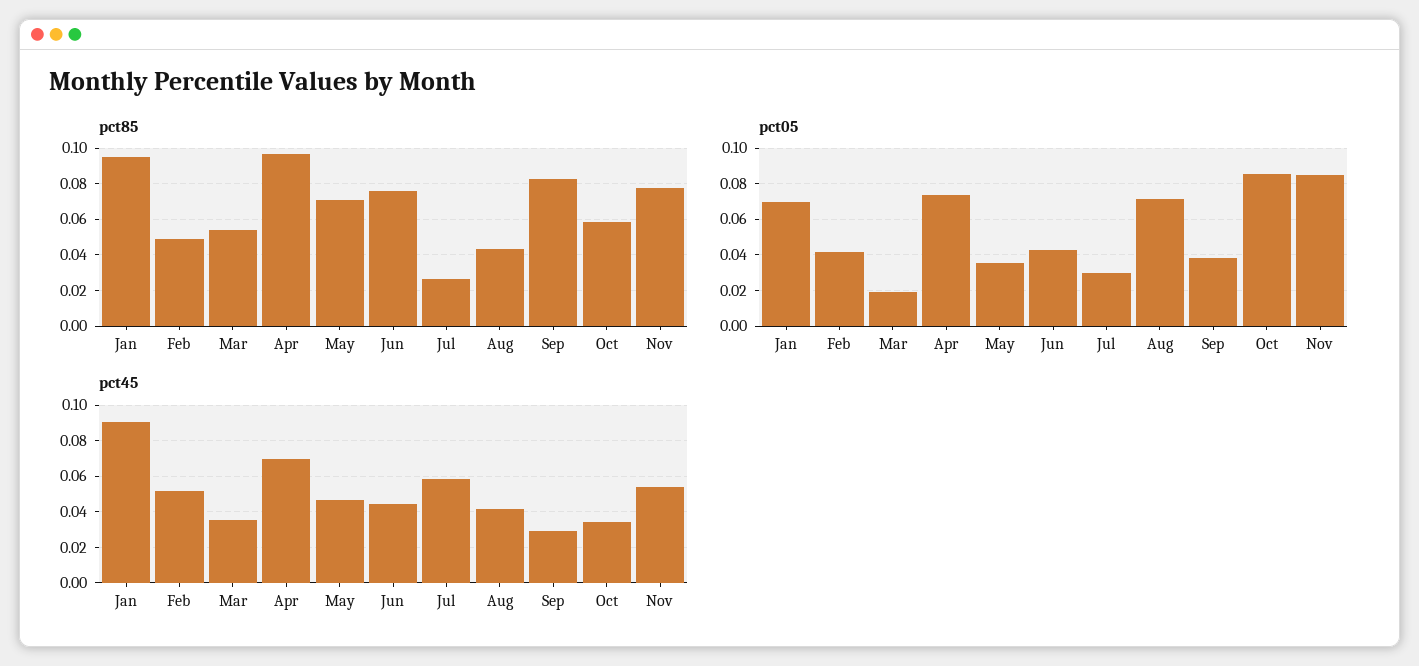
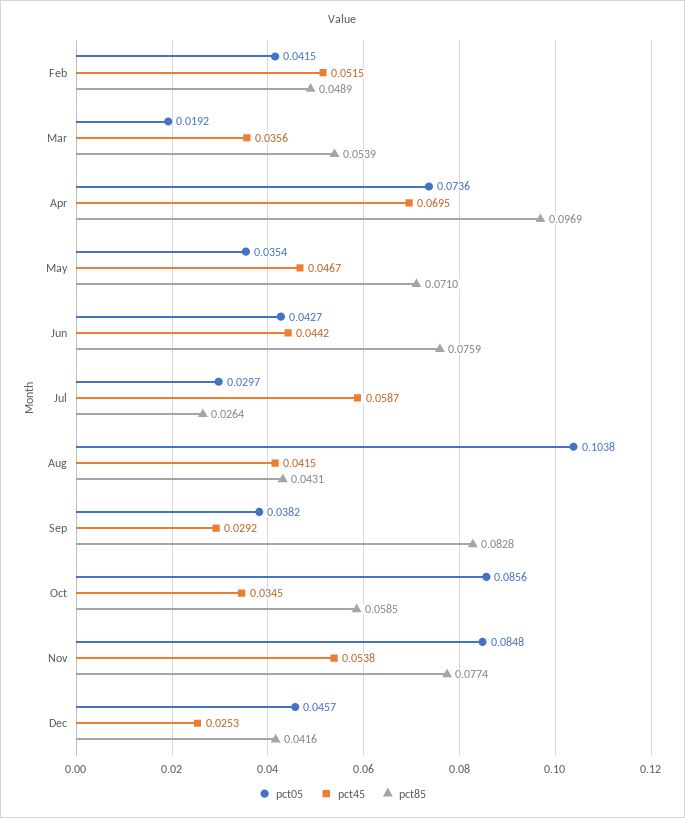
pct85, Jan: 0.095 -> none
pct05, Jan: 0.07 -> none
pct05, Aug: 0.07 -> 0.1038
pct45, Jan: 0.09 -> none
pct05, Dec: none -> 0.0457
pct45, Dec: none -> 0.0253
pct85, Dec: none -> 0.0416

